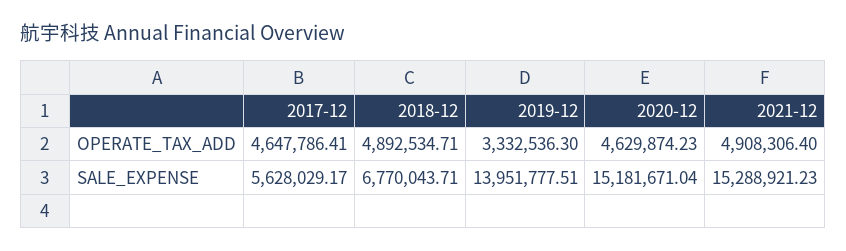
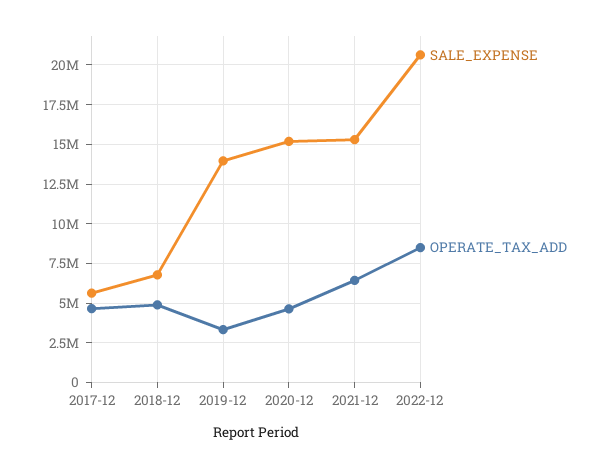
OPERATE_TAX_ADD, 2021-12: 4908306.4 -> 6500000
SALE_EXPENSE, 2022-12: none -> 20500000
OPERATE_TAX_ADD, 2022-12: none -> 8500000

